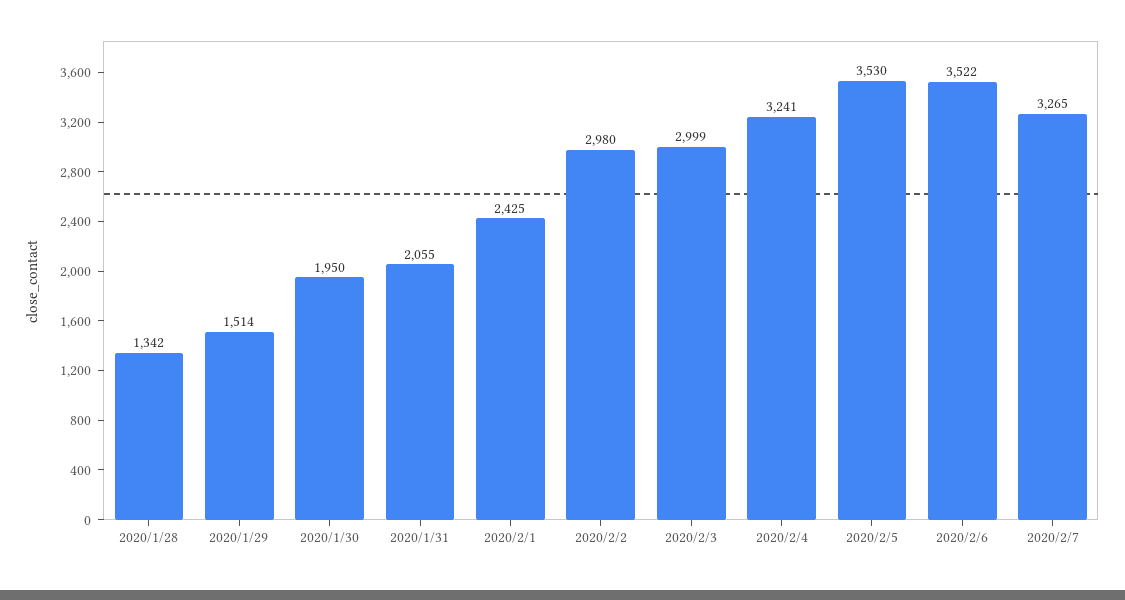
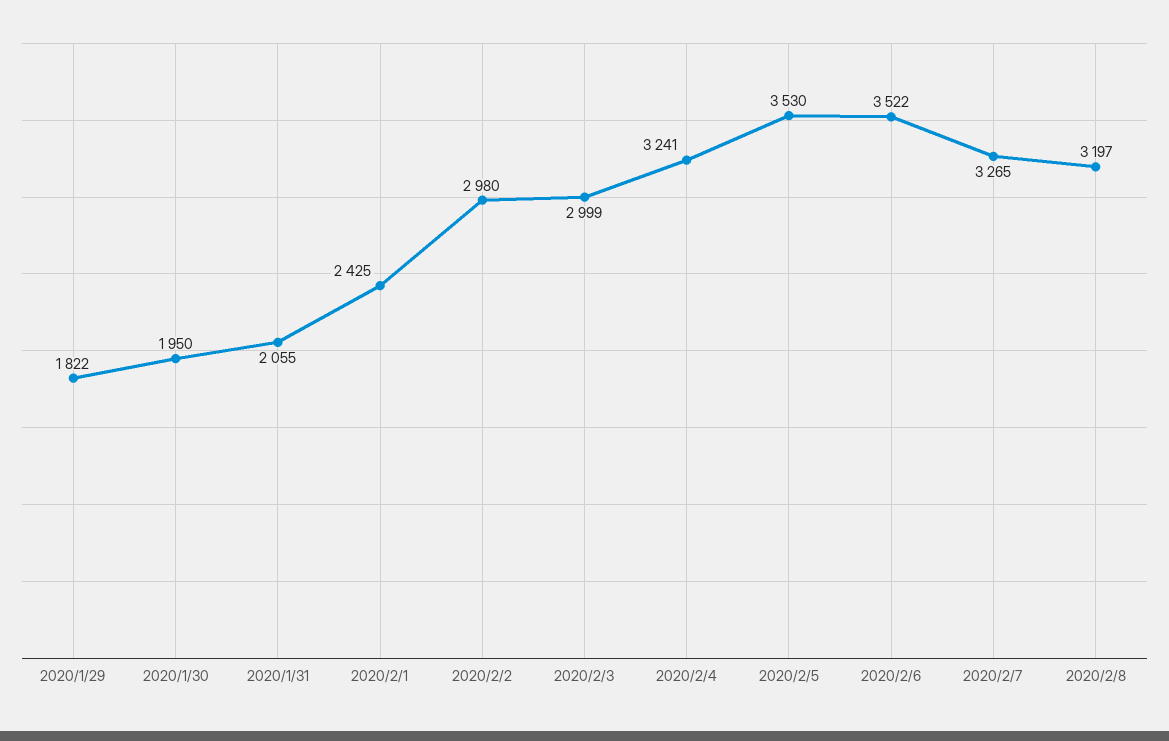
2020/1/28: 1342 -> none
2020/1/29: 1514 -> 1822
2020/2/8: none -> 3197

